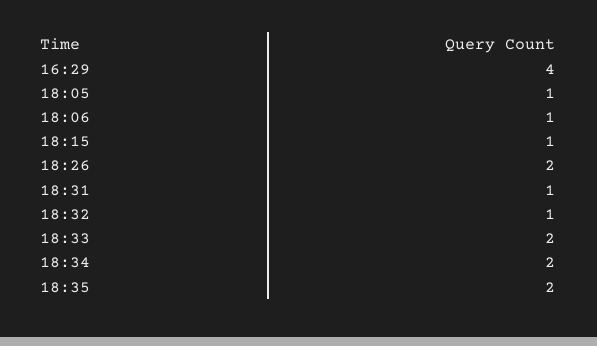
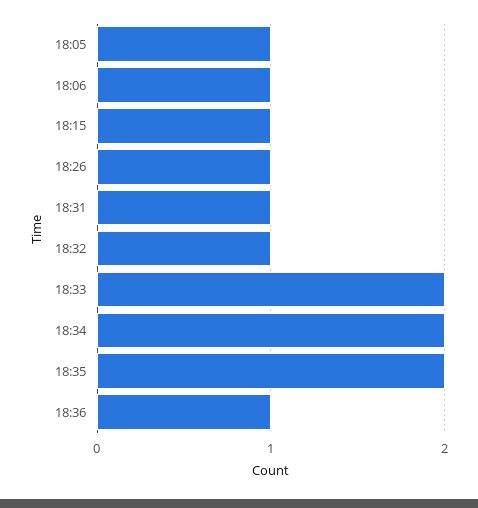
16:29: 4 -> none
18:26: 2 -> 1
18:36: none -> 1

